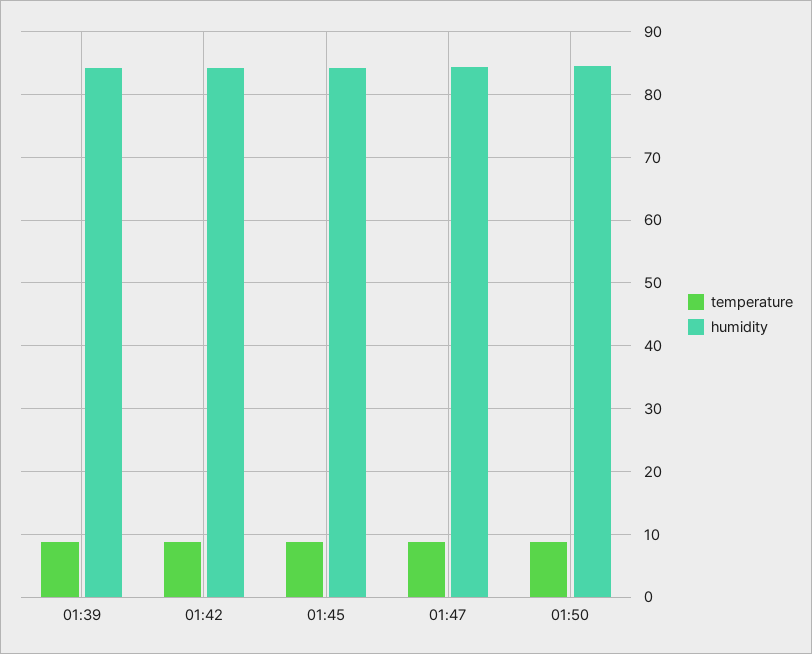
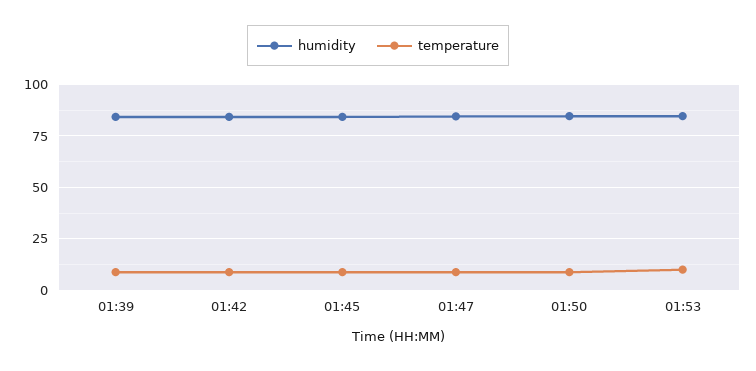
humidity, 01:53: none -> 85
temperature, 01:53: none -> 10

